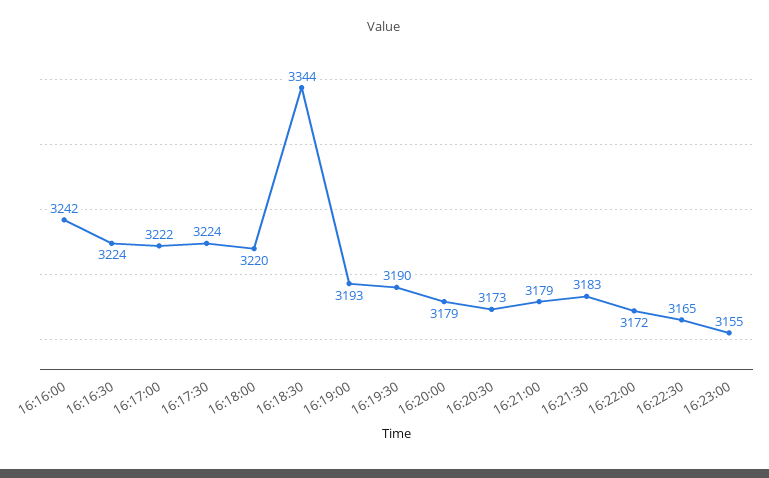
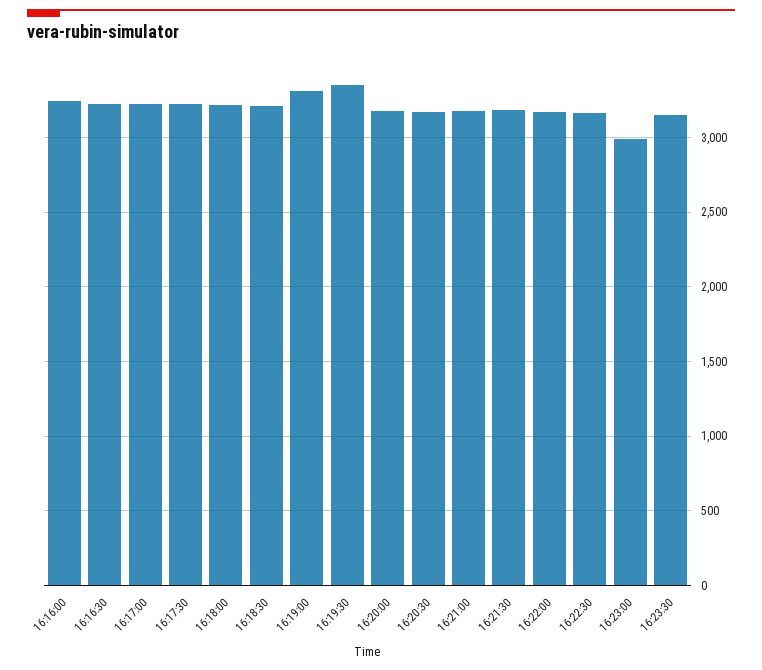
16:18:30: 3344 -> 3200
16:19:00: 3193 -> 3300
16:19:30: 3190 -> 3350
16:23:00: 3155 -> 3000
16:23:30: none -> 3150

